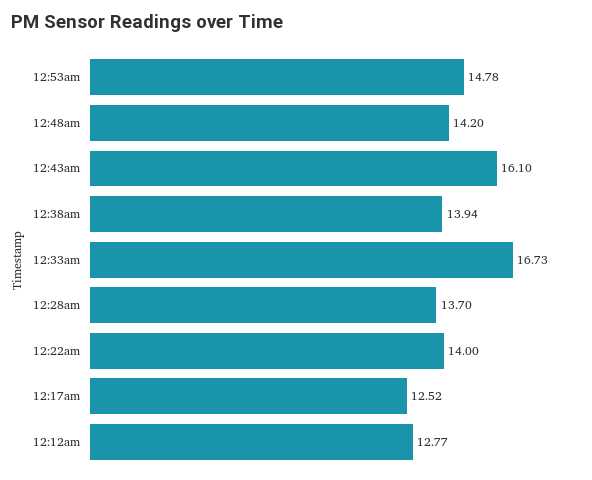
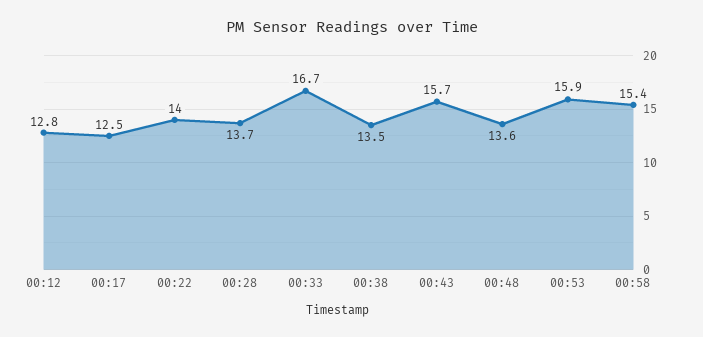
12:53am: 14.78 -> 15.9
12:48am: 14.2 -> 13.6
12:43am: 16.1 -> 15.7
12:38am: 13.94 -> 13.5
00:58: none -> 15.4

